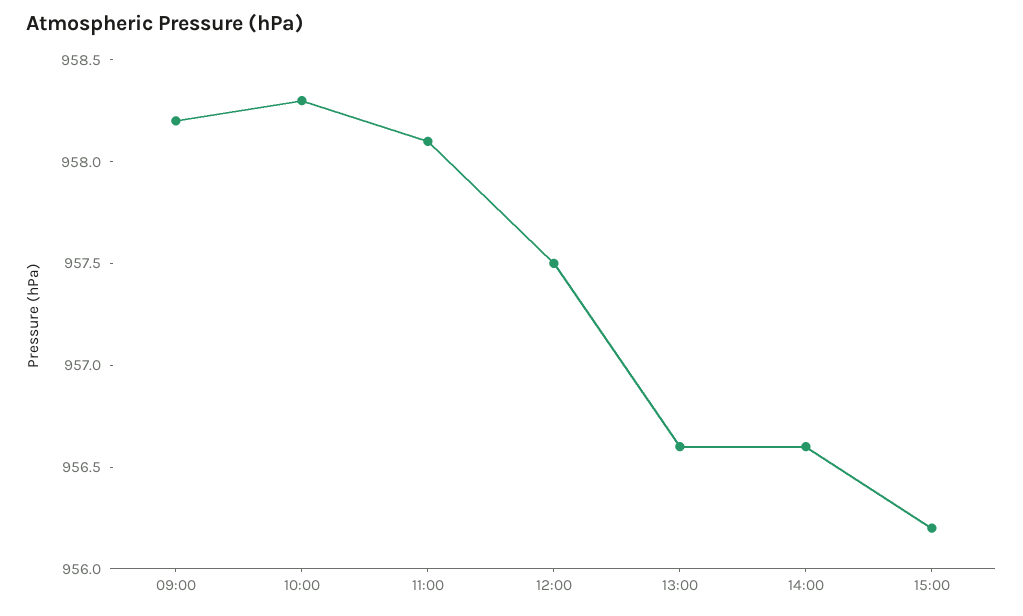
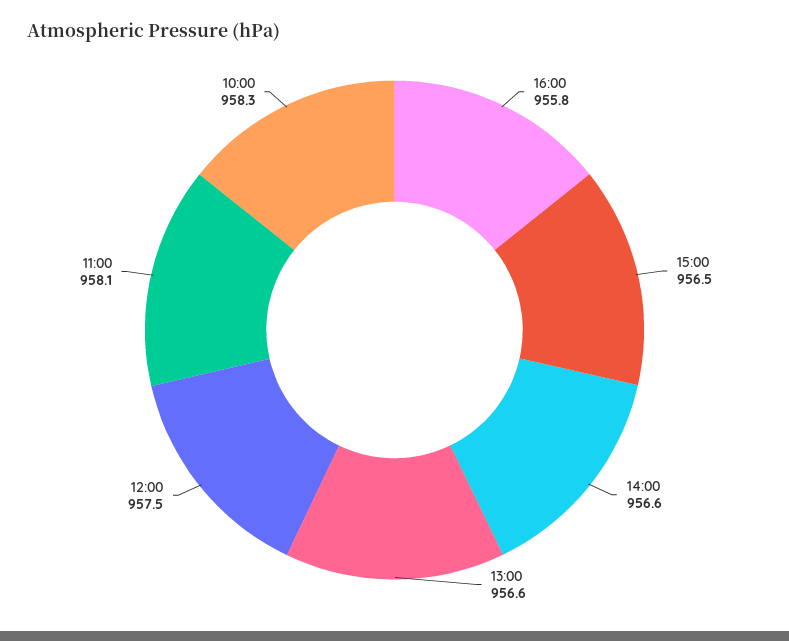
09:00: 958.2 -> none
15:00: 956.2 -> 956.5
16:00: none -> 955.8

